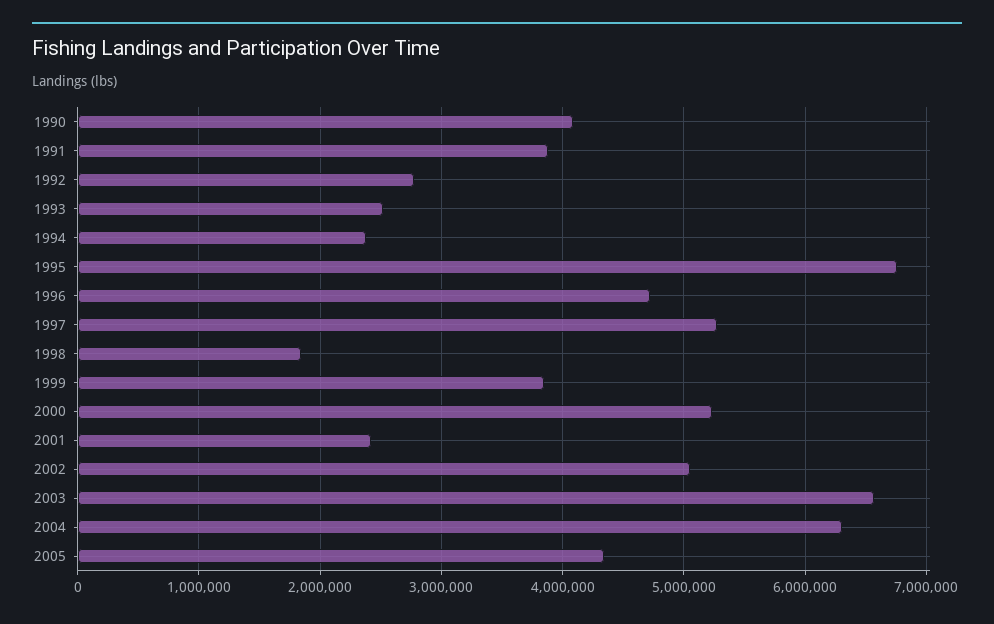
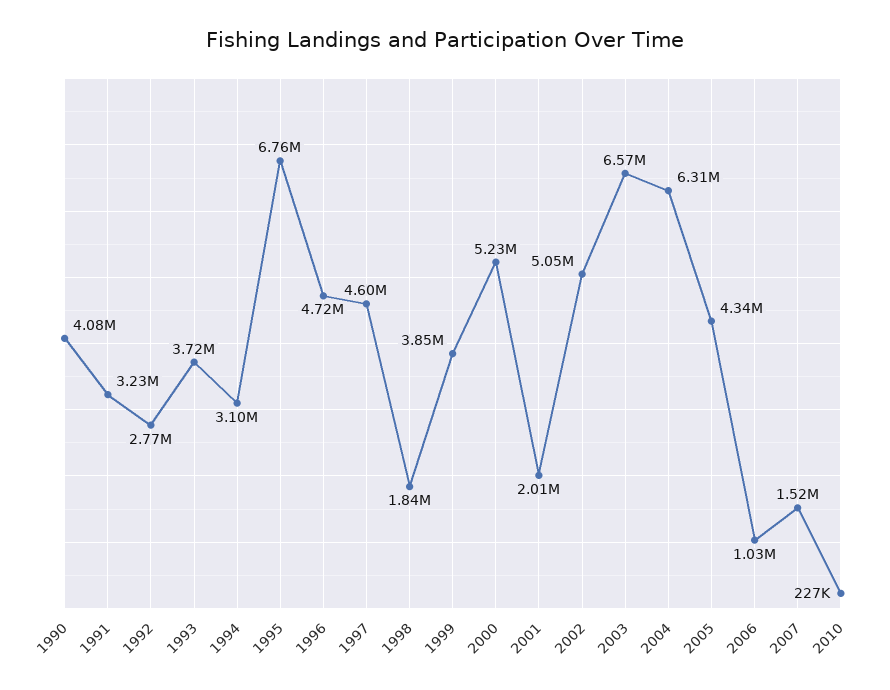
1991: 3900000 -> 3230000
1993: 2500000 -> 3720000
1994: 2400000 -> 3100000
1997: 5300000 -> 4600000
2001: 2400000 -> 2010000
2006: none -> 1030000
2007: none -> 1520000
2010: none -> 227000

